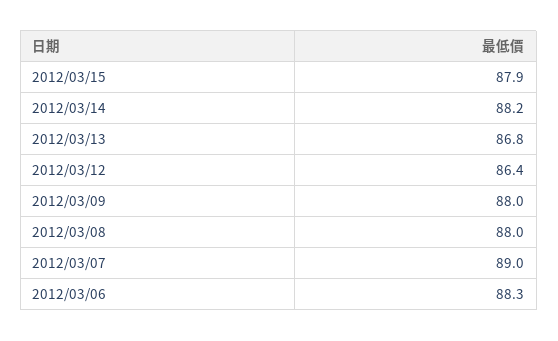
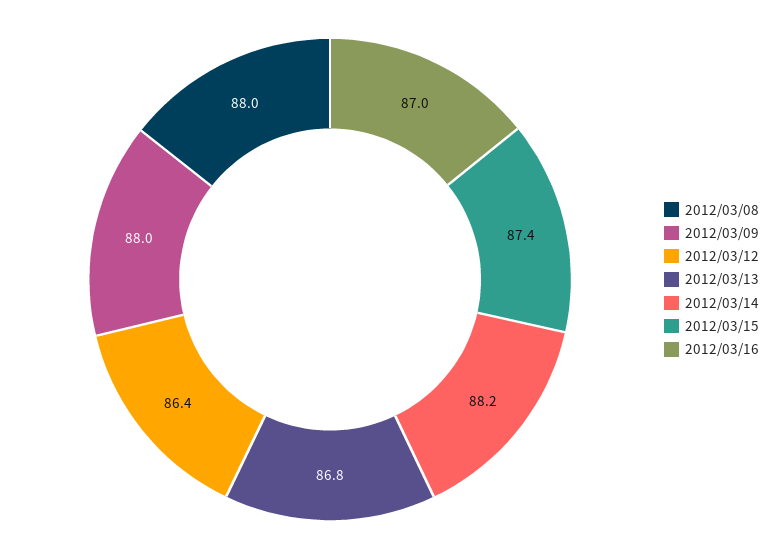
2012/03/15: 87.9 -> 87.4
2012/03/07: 89 -> none
2012/03/06: 88.3 -> none
2012/03/16: none -> 87

